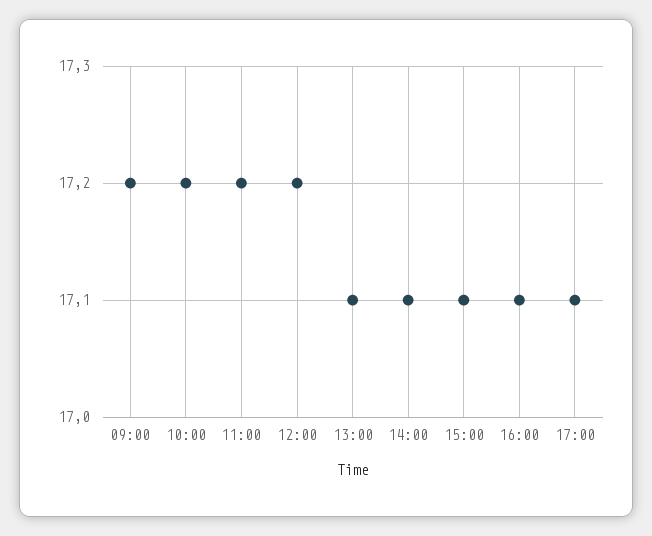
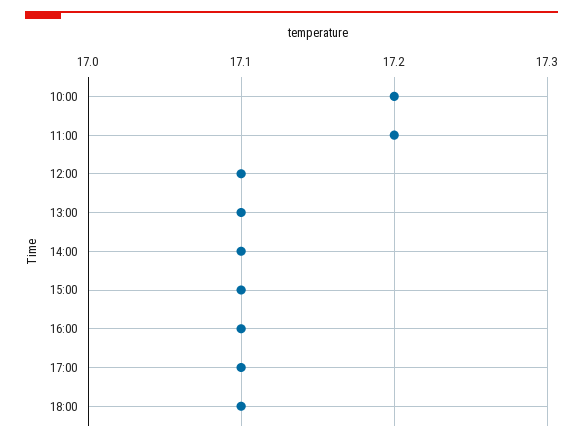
09:00: 17.2 -> none
12:00: 17.2 -> 17.1
18:00: none -> 17.1

